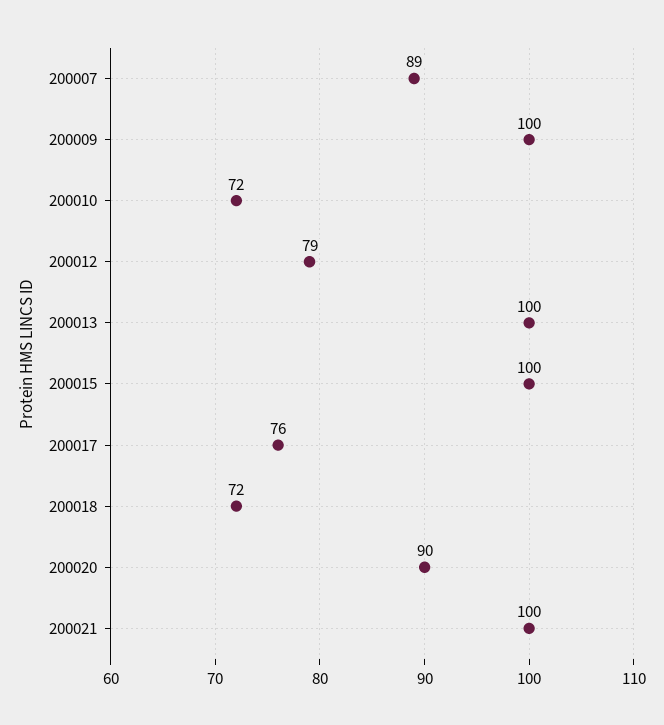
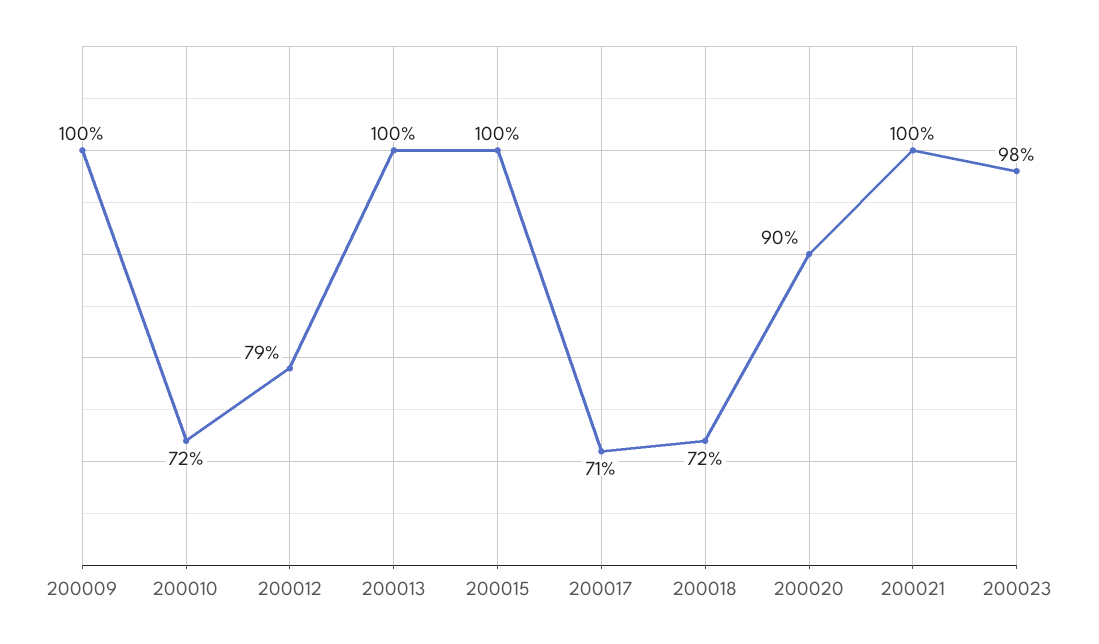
200007: 89 -> none
200017: 76 -> 71
200023: none -> 98

